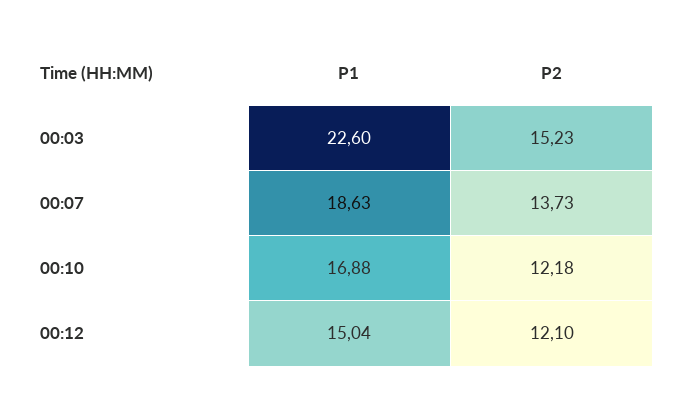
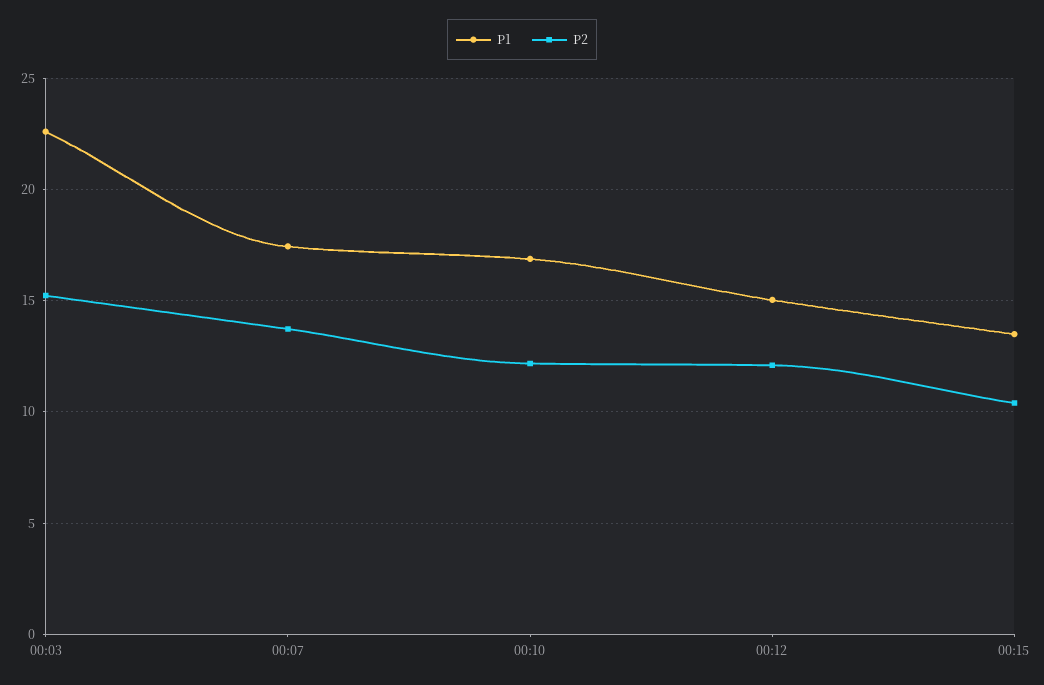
P1, 00:07: 18.63 -> 17.5
P1, 00:15: none -> 13.5
P2, 00:15: none -> 10.5

